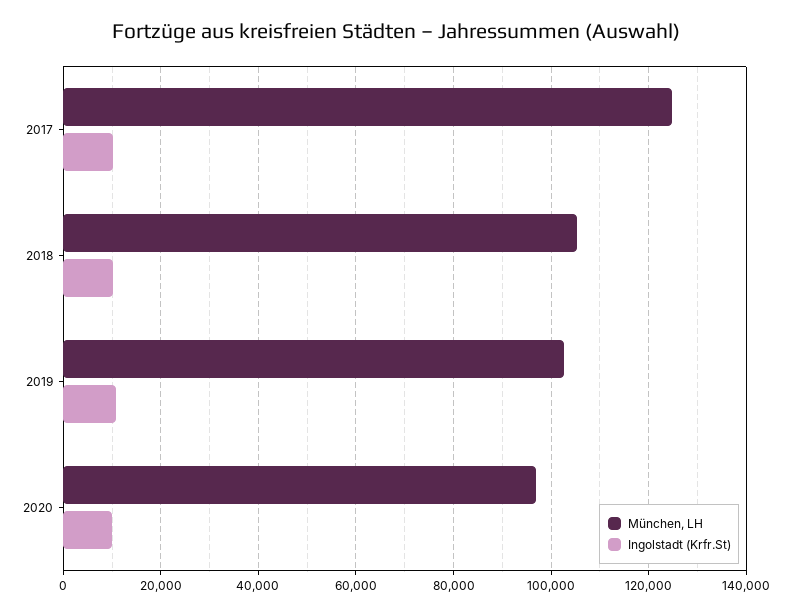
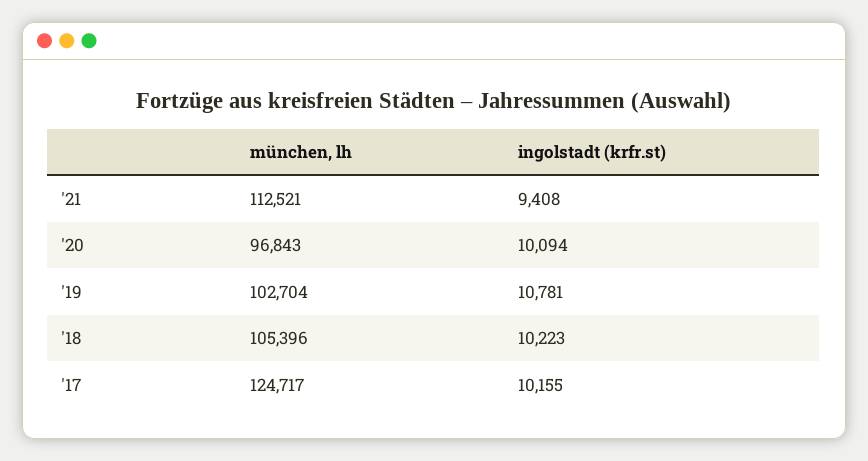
München, LH, '21: none -> 112521
Ingolstadt (Krfr.St), '21: none -> 9408

